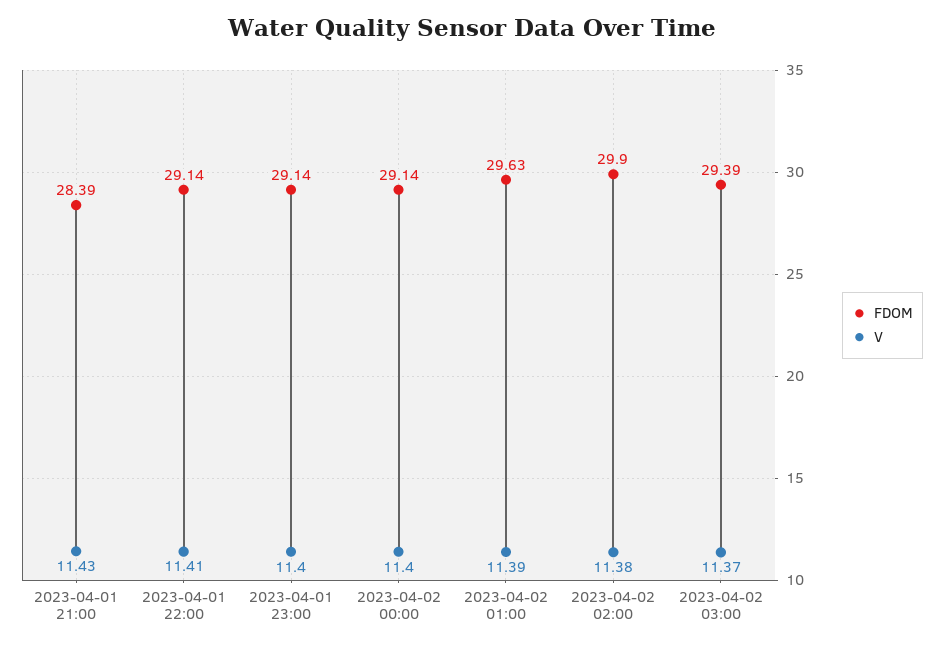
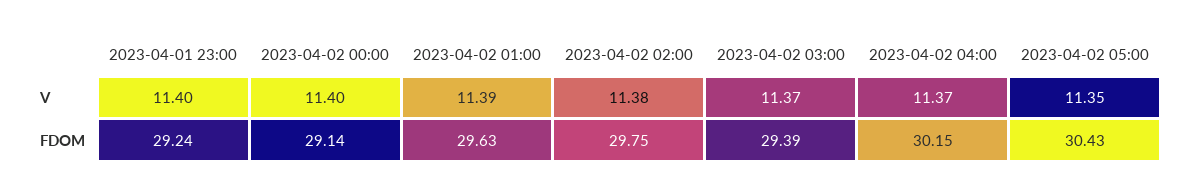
FDOM, 2023-04-01 21:00: 28.39 -> none
V, 2023-04-01 21:00: 11.43 -> none
FDOM, 2023-04-01 22:00: 29.14 -> none
V, 2023-04-01 22:00: 11.41 -> none
FDOM, 2023-04-01 23:00: 29.14 -> 29.24
FDOM, 2023-04-02 02:00: 29.9 -> 29.75
V, 2023-04-02 04:00: none -> 11.37
V, 2023-04-02 05:00: none -> 11.35
FDOM, 2023-04-02 04:00: none -> 30.15
FDOM, 2023-04-02 05:00: none -> 30.43

